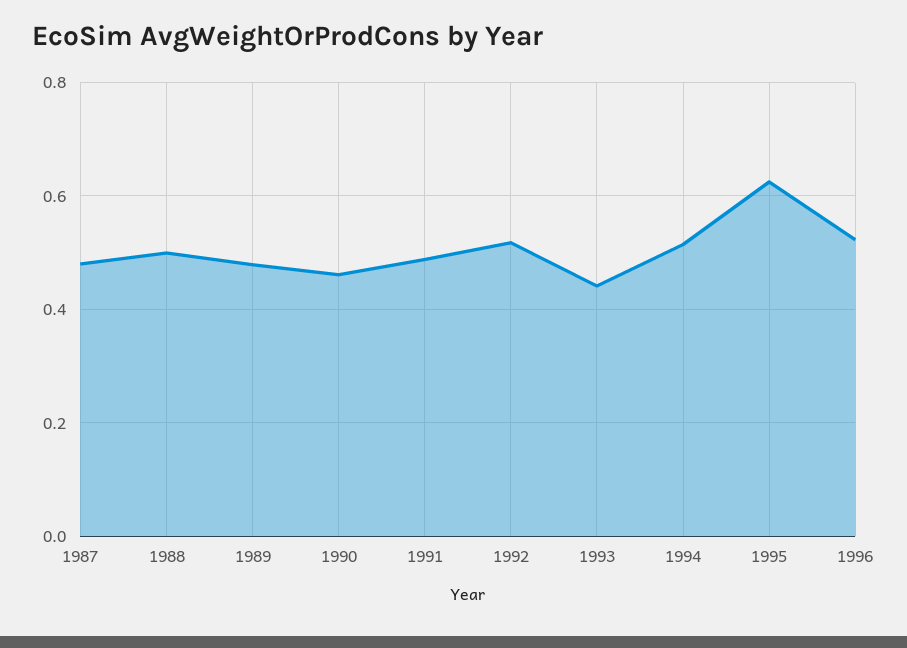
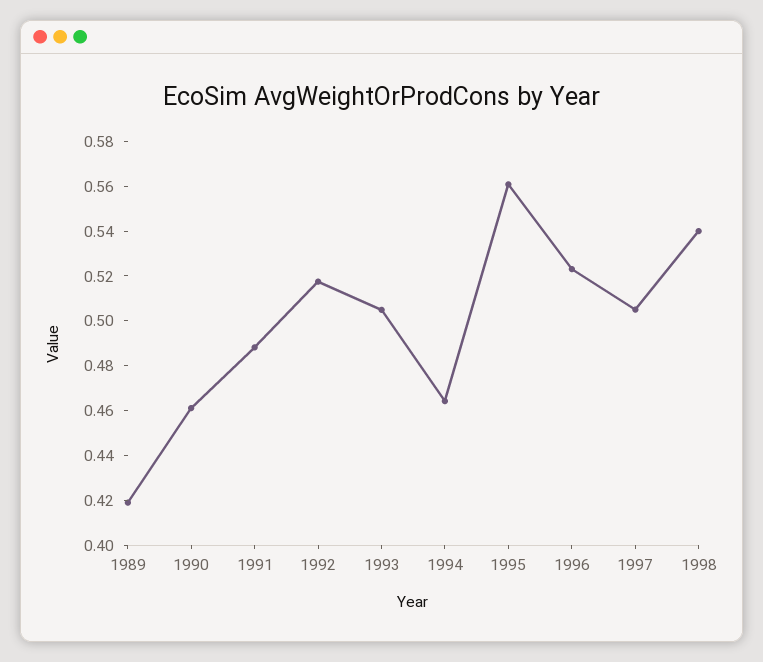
1987: 0.48 -> none
1988: 0.5 -> none
1989: 0.48 -> 0.42
1993: 0.44 -> 0.505
1994: 0.52 -> 0.465
1995: 0.62 -> 0.56
1997: none -> 0.505
1998: none -> 0.54

